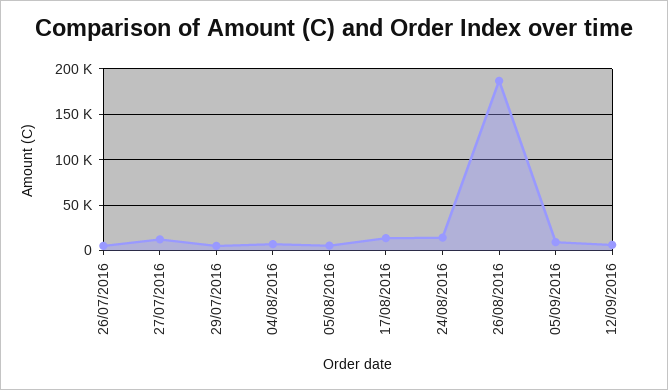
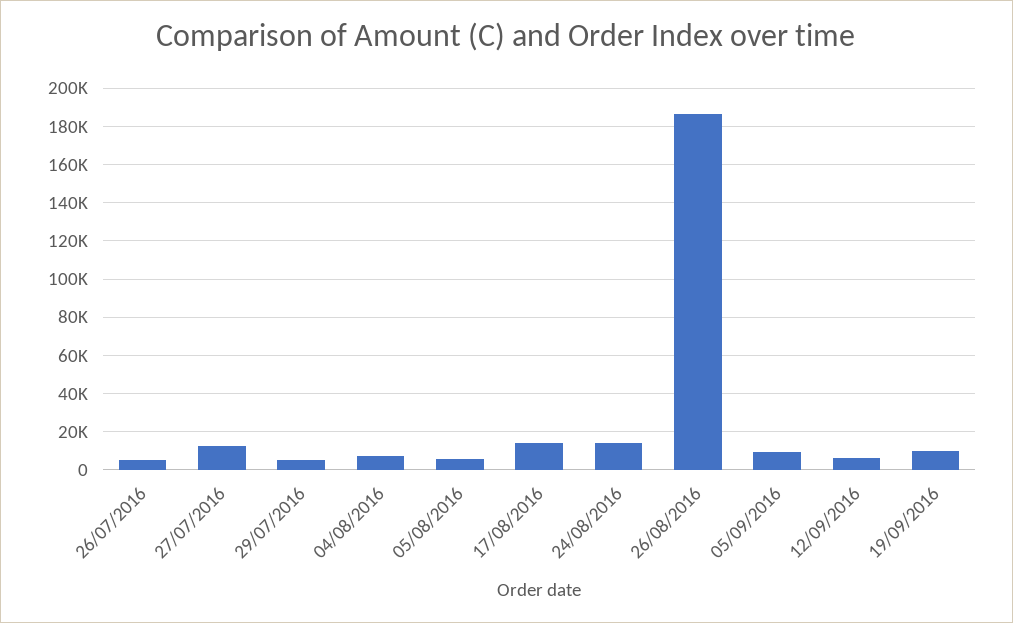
19/09/2016: none -> 10000

